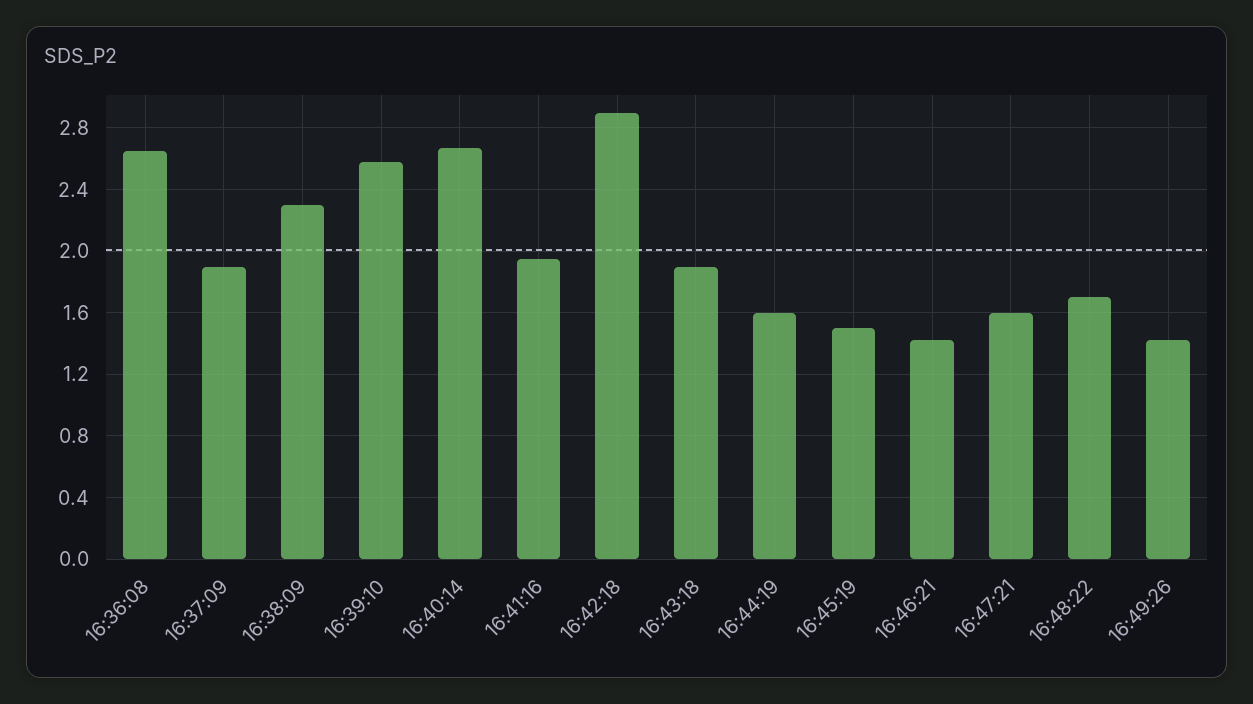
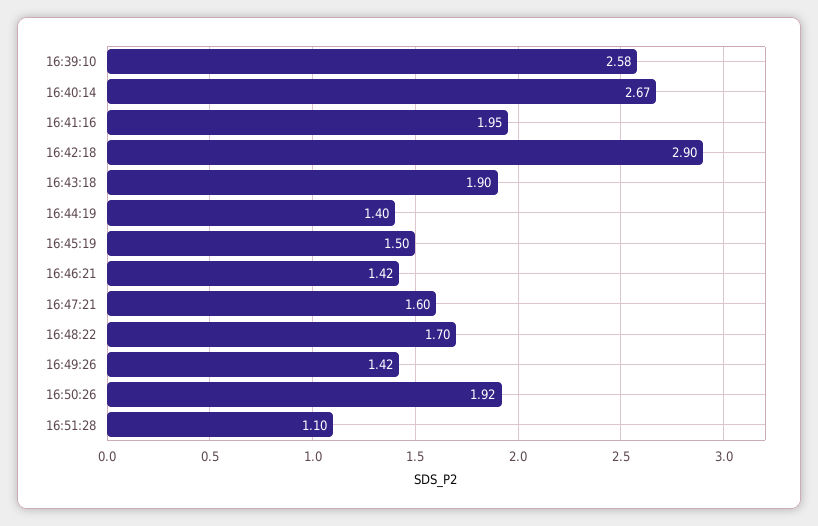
16:36:08: 2.65 -> none
16:37:09: 1.9 -> none
16:38:09: 2.3 -> none
16:44:19: 1.6 -> 1.4
16:50:26: none -> 1.92
16:51:28: none -> 1.1

